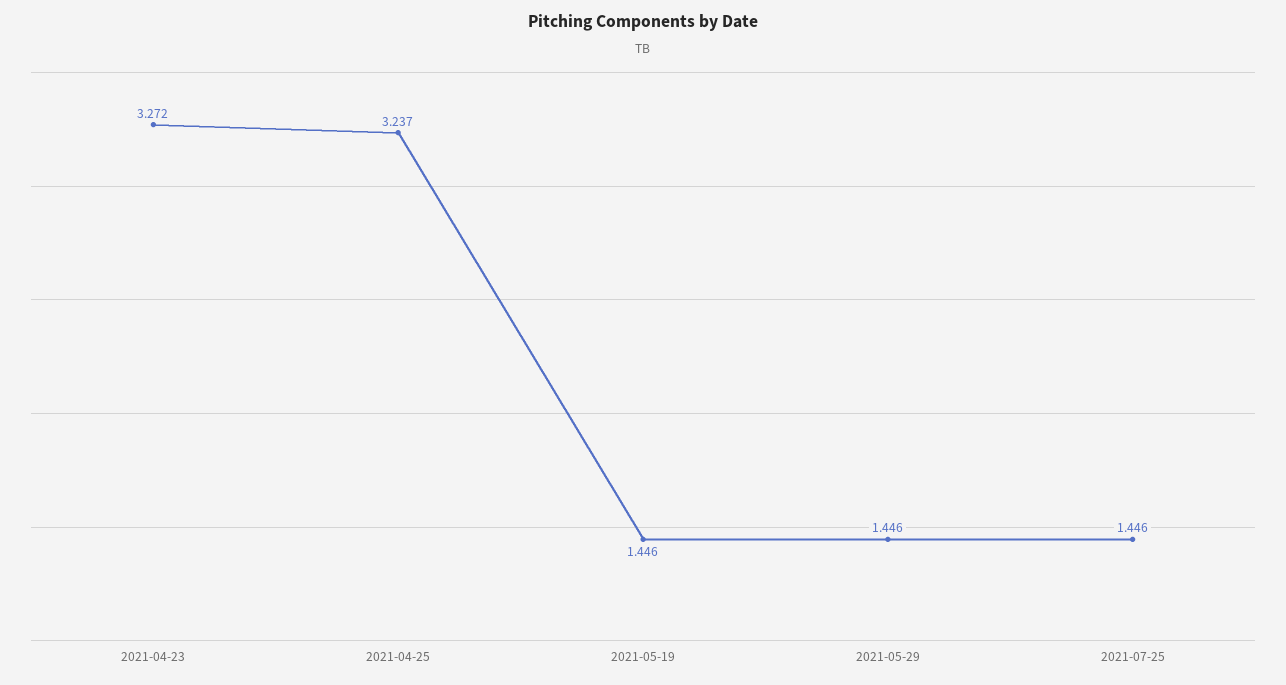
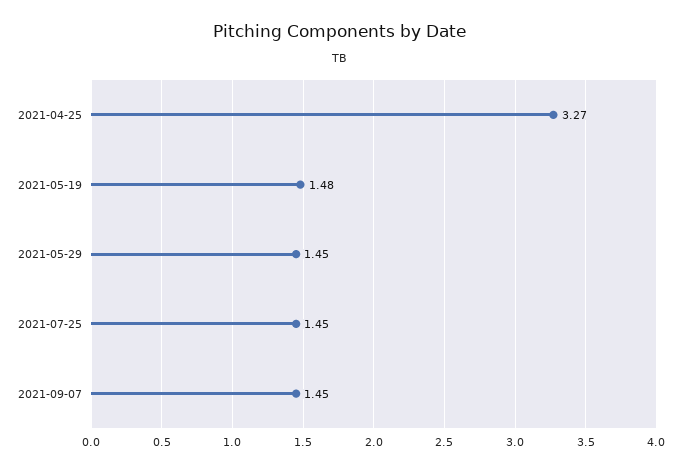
2021-04-23: 3.272 -> none
2021-04-25: 3.237 -> 3.27
2021-05-19: 1.446 -> 1.48
2021-09-07: none -> 1.45

